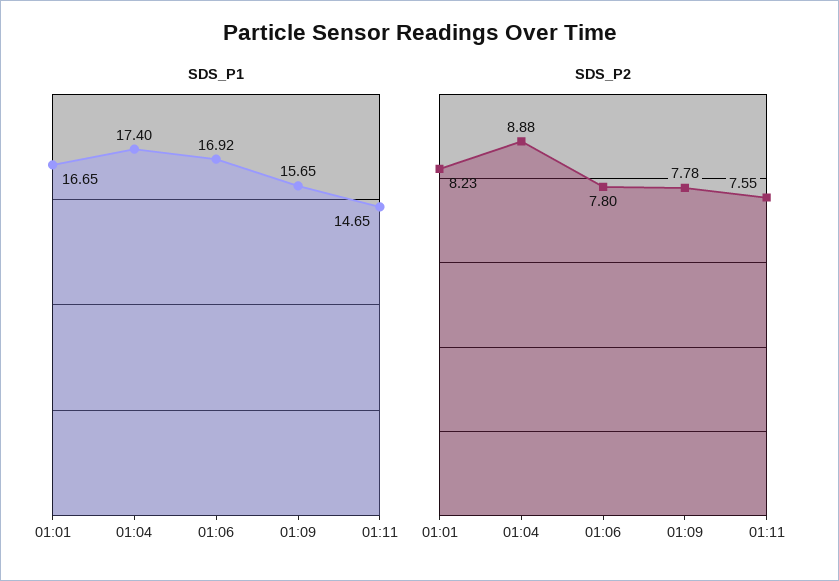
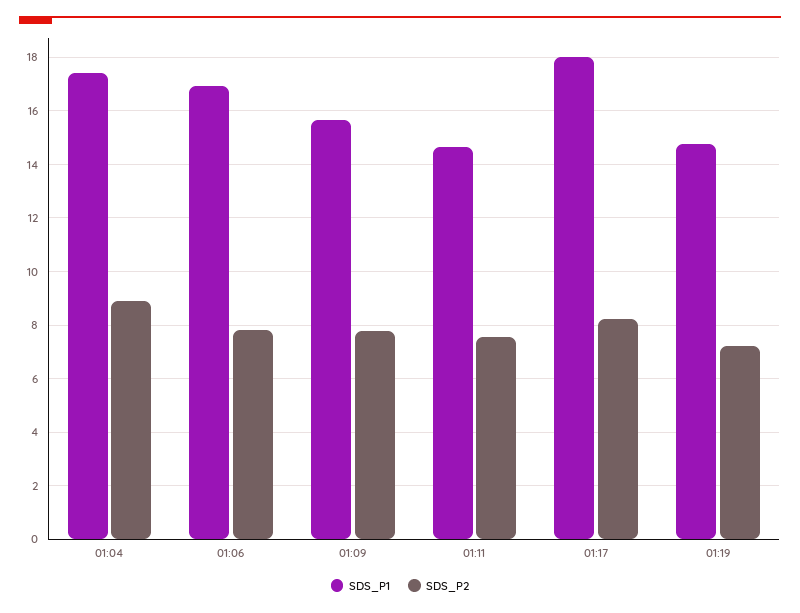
SDS_P1, 01:01: 16.65 -> none
SDS_P2, 01:01: 8.23 -> none
SDS_P1, 01:17: none -> 18
SDS_P2, 01:17: none -> 8.25
SDS_P1, 01:19: none -> 14.75
SDS_P2, 01:19: none -> 7.25

